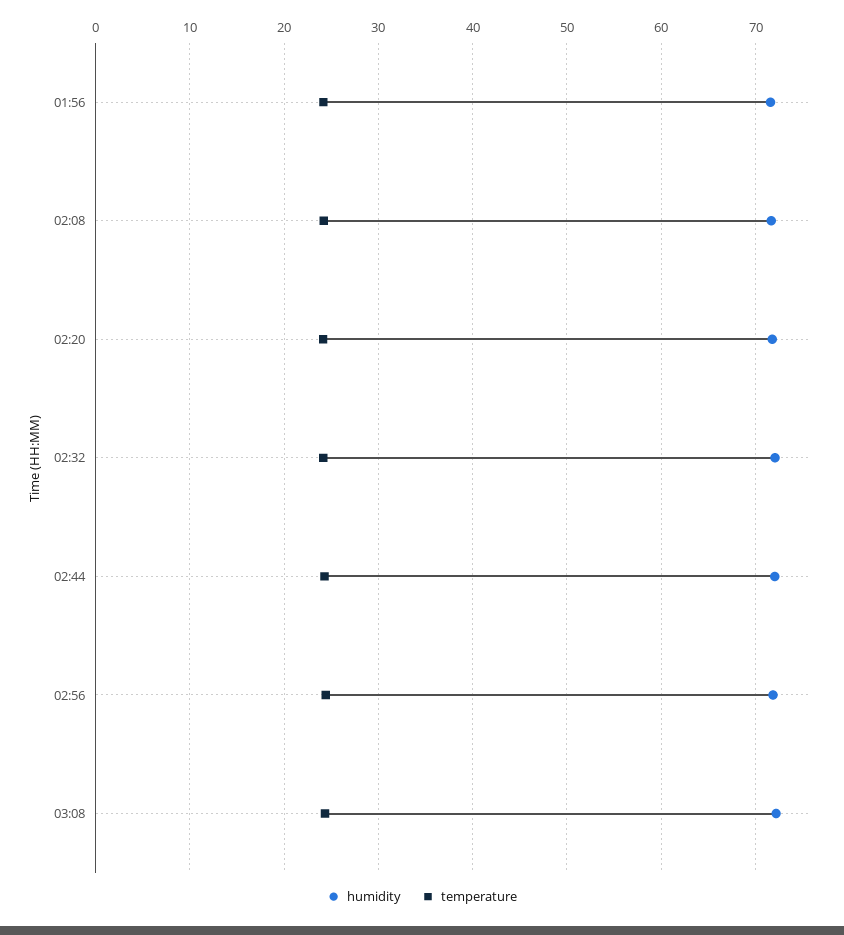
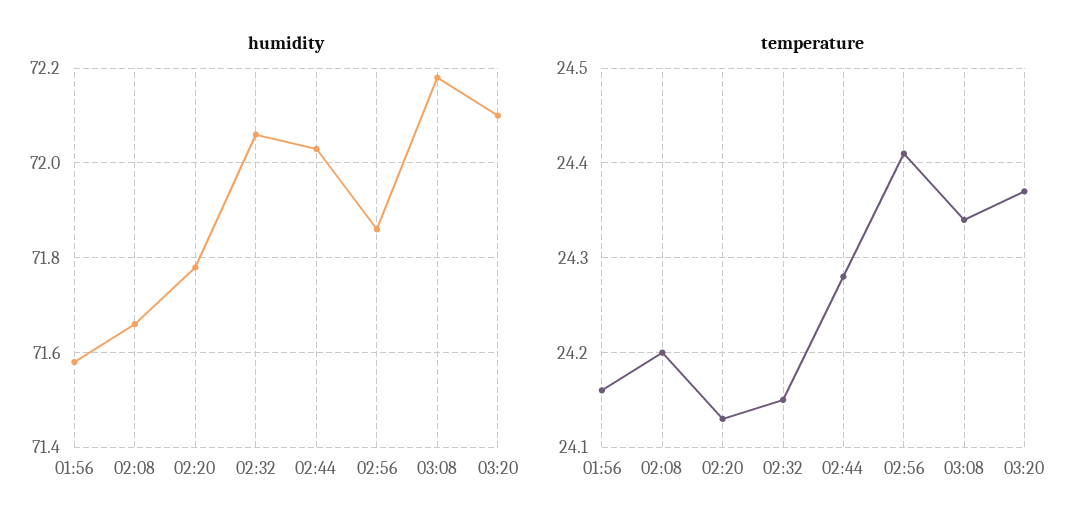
humidity, 03:20: none -> 72.1
temperature, 03:20: none -> 24.37

